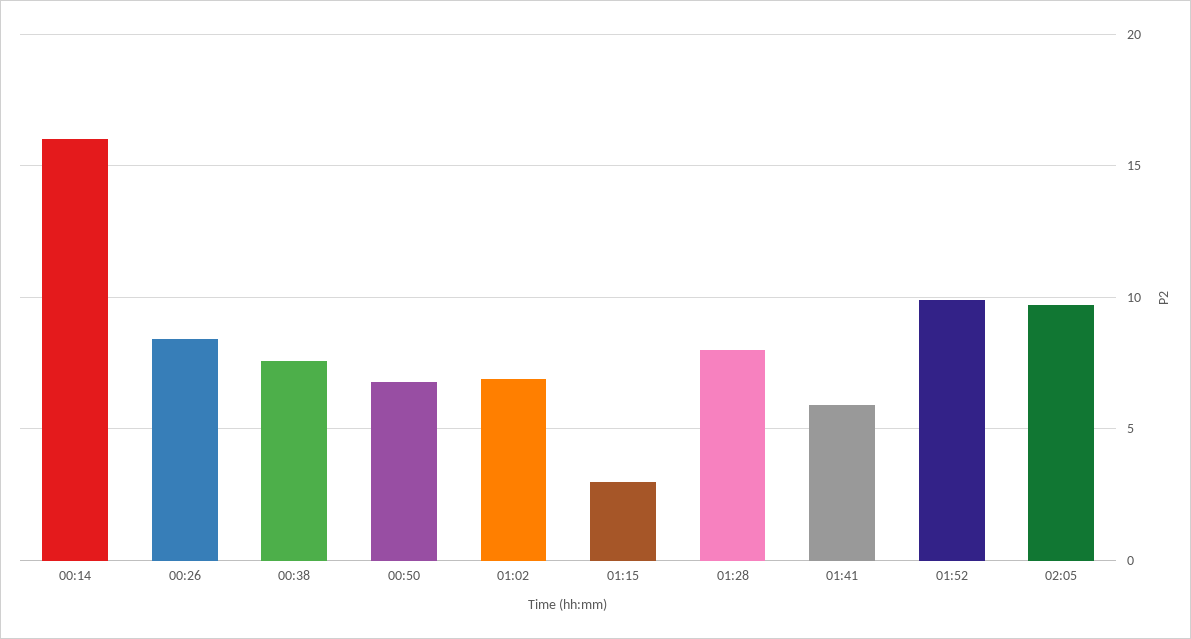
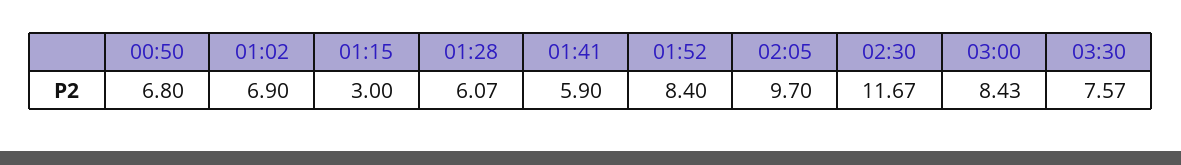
00:14: 16 -> none
00:26: 8.5 -> none
00:38: 7.5 -> none
01:28: 8 -> 6.07
01:52: 10 -> 8.4
02:30: none -> 11.67
03:00: none -> 8.43
03:30: none -> 7.57

